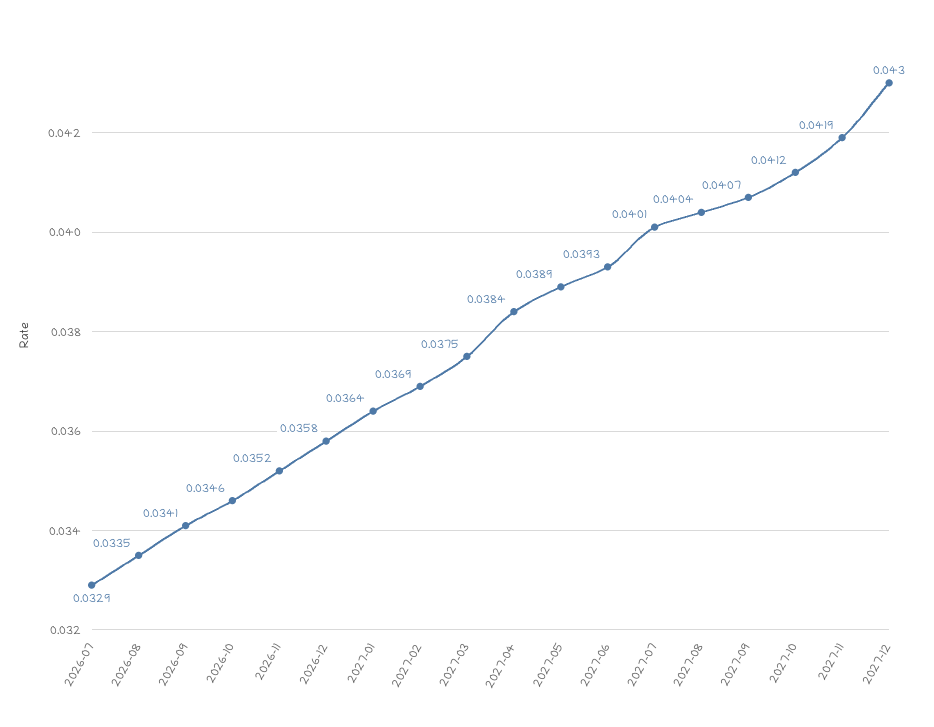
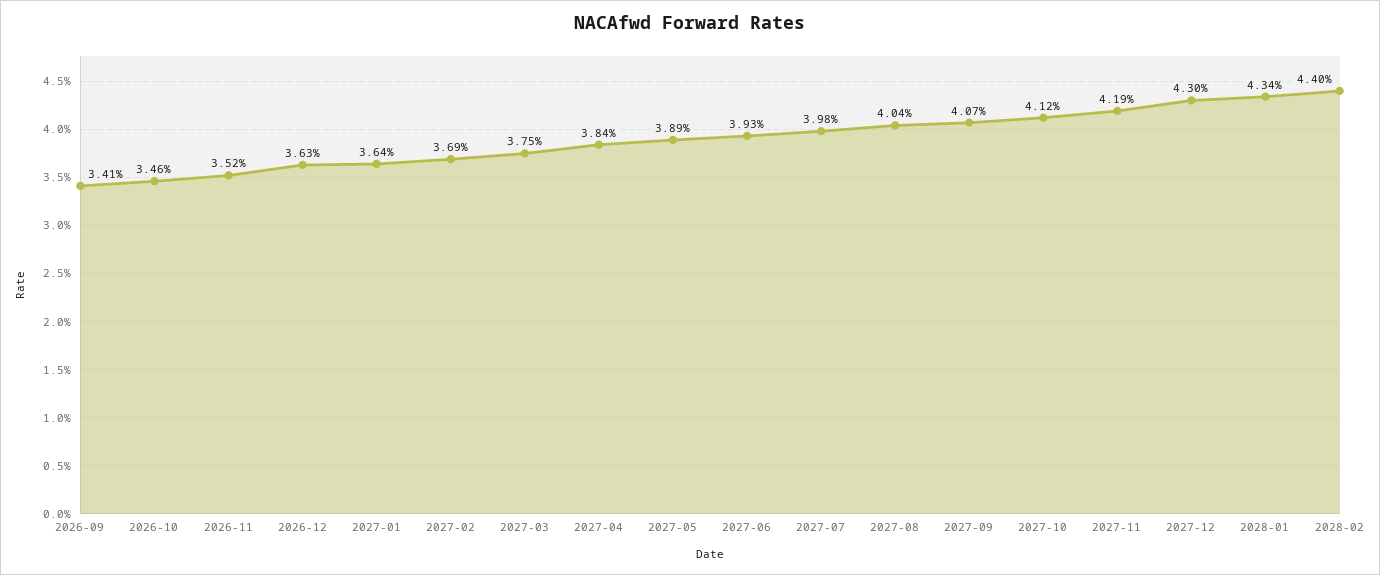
2026-07: 0.0329 -> none
2026-08: 0.0335 -> none
2026-12: 0.0358 -> 0.0363
2027-07: 0.0401 -> 0.0398
2028-01: none -> 0.0434
2028-02: none -> 0.044

